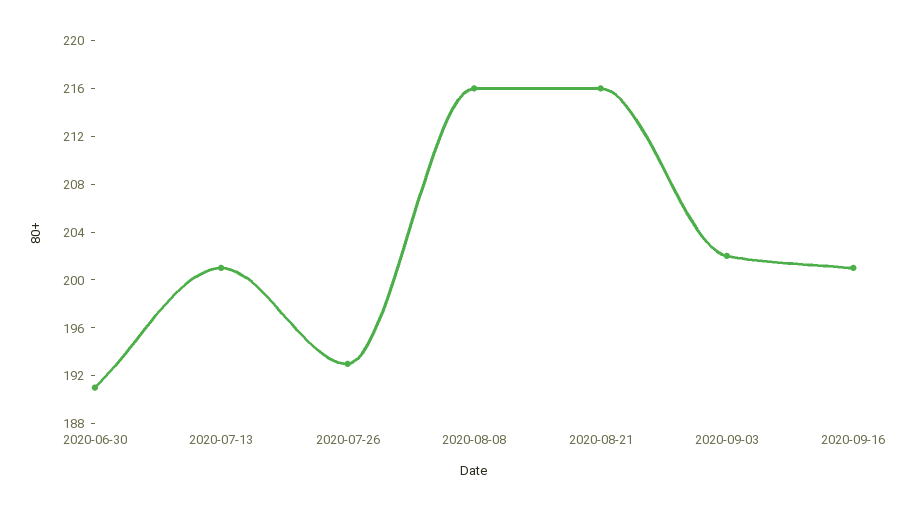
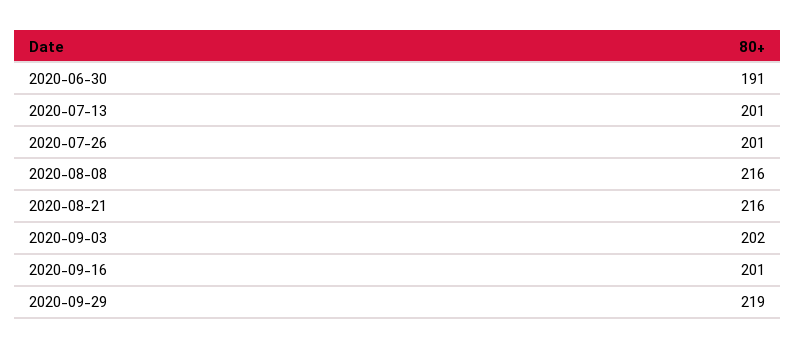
2020-07-26: 193 -> 201
2020-09-29: none -> 219

